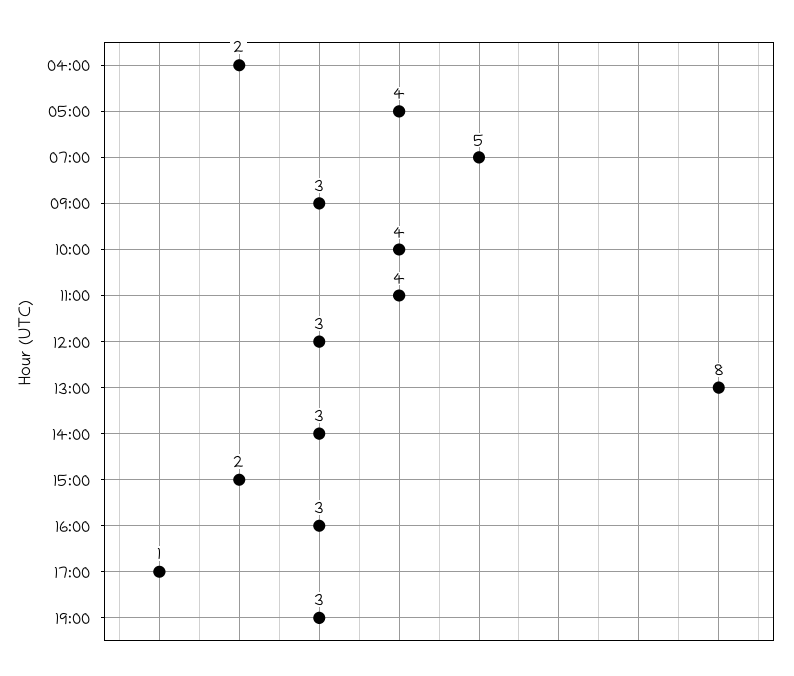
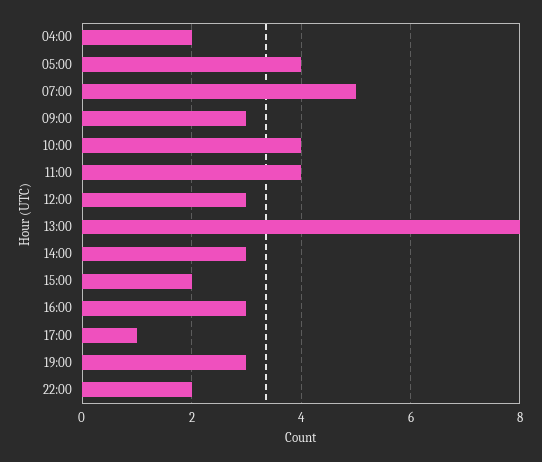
22:00: none -> 2

